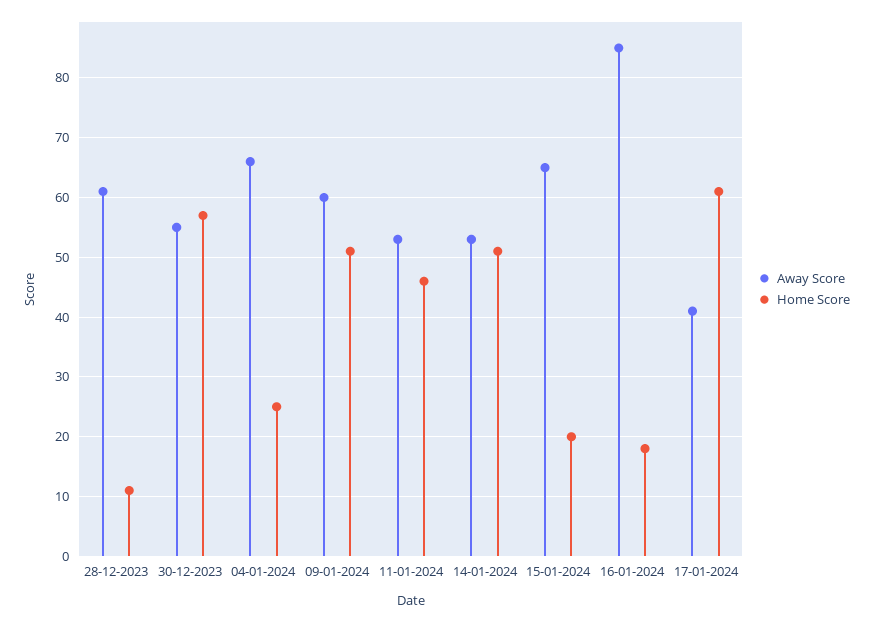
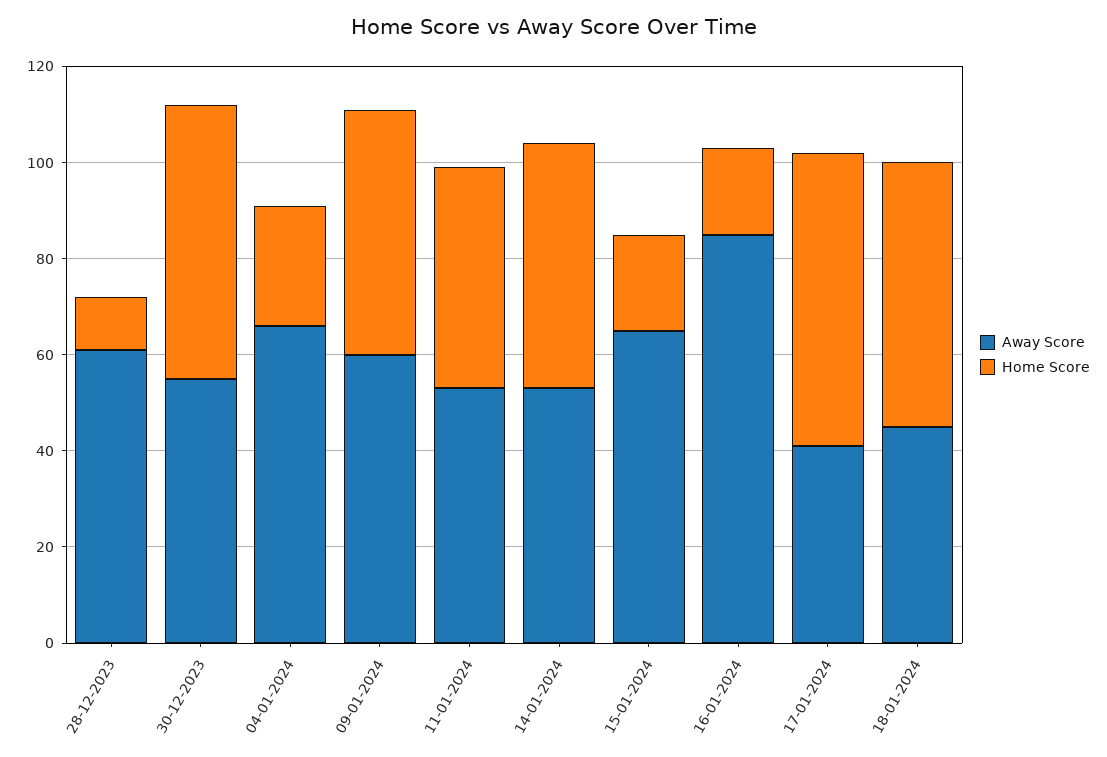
Away Score, 18-01-2024: none -> 45
Home Score, 18-01-2024: none -> 55

